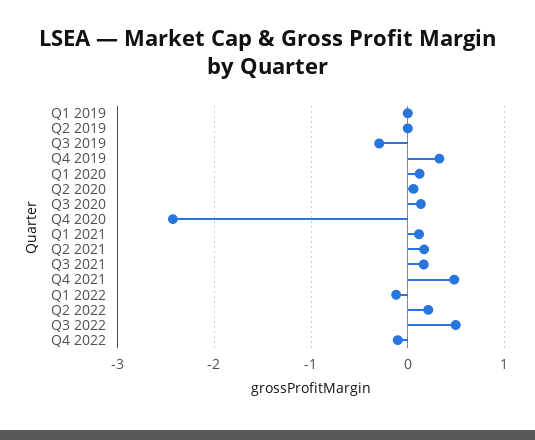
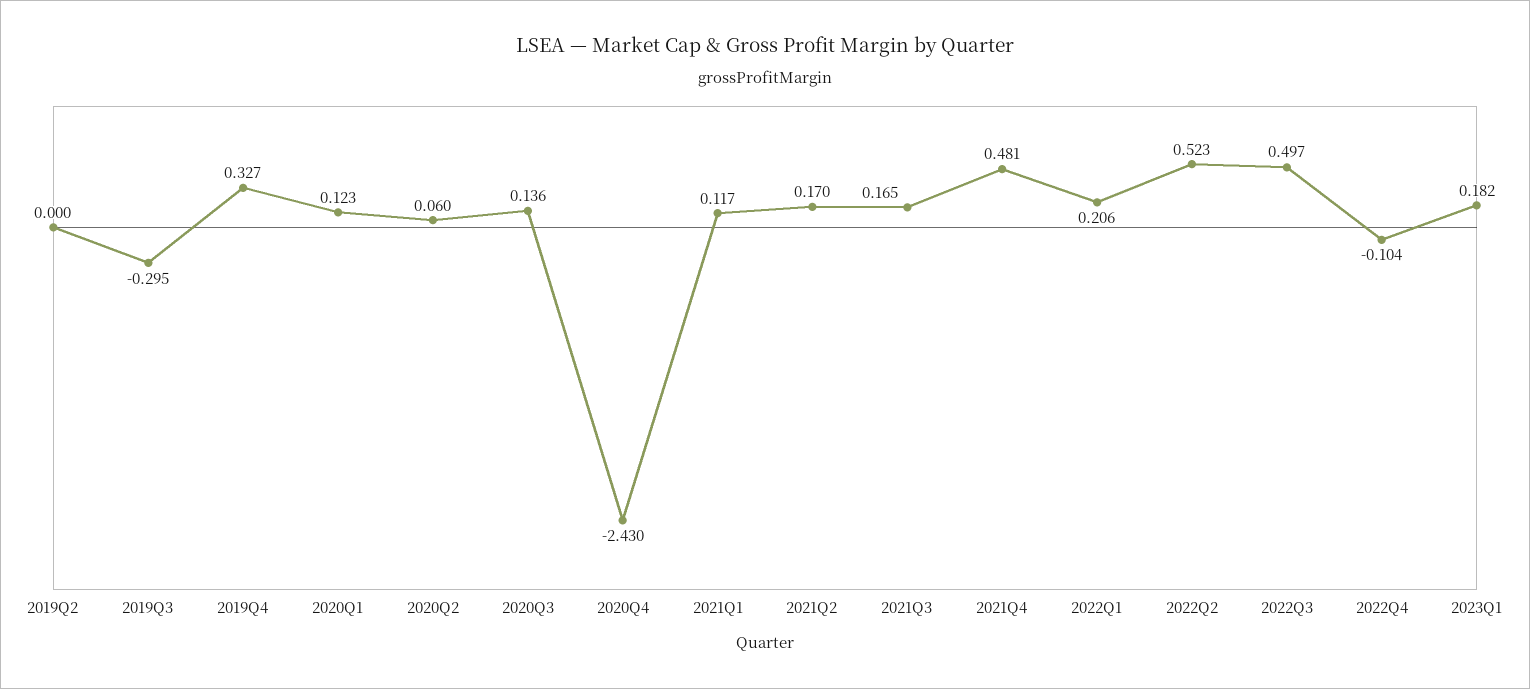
Q1 2019: 0 -> none
Q1 2022: -0.1 -> 0.206
Q2 2022: 0.2 -> 0.523
2023Q1: none -> 0.182

